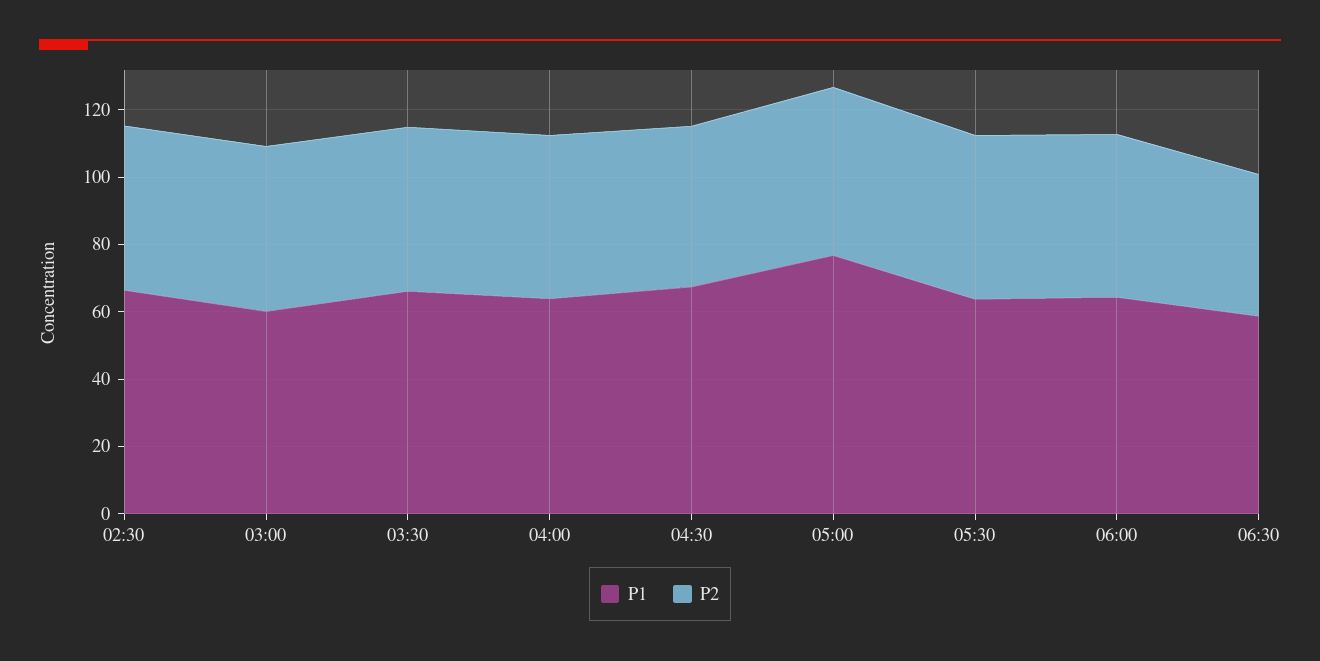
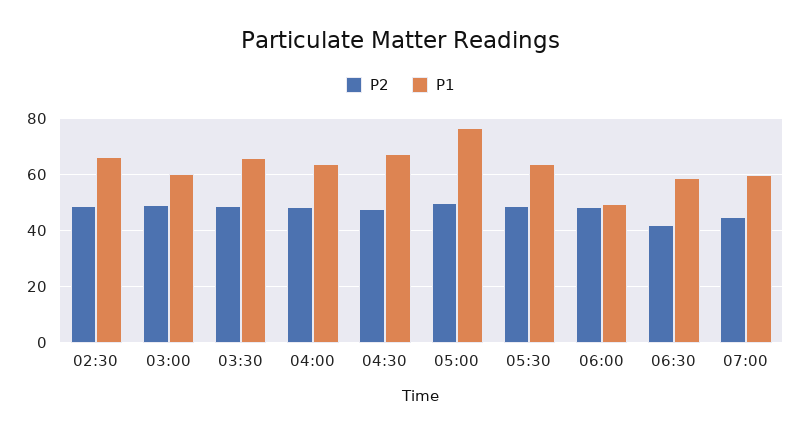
P1, 06:00: 65 -> 50
P2, 07:00: none -> 45
P1, 07:00: none -> 60

